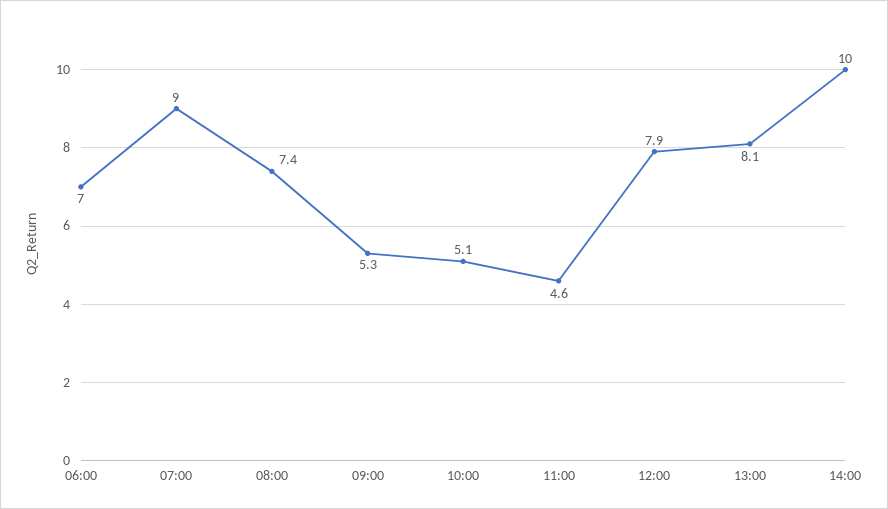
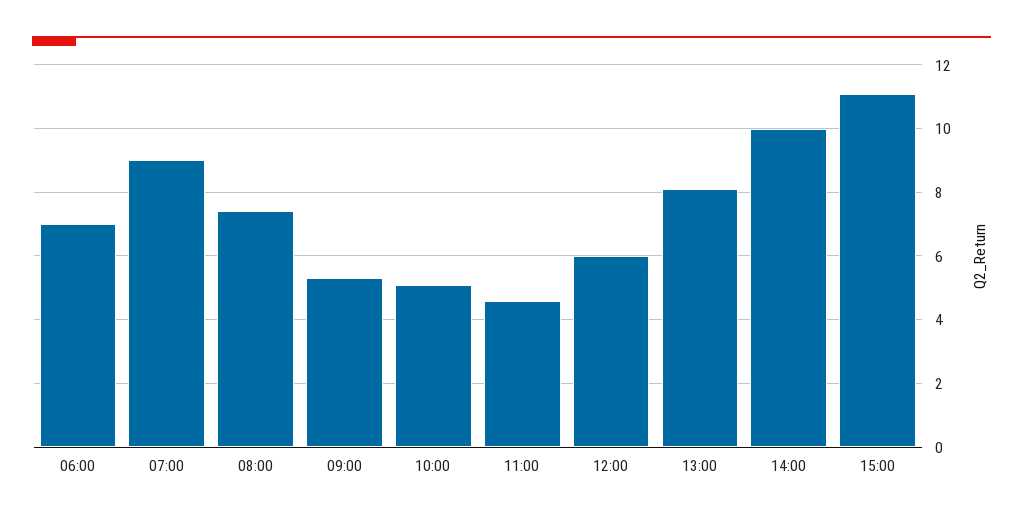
12:00: 7.9 -> 6
15:00: none -> 11

